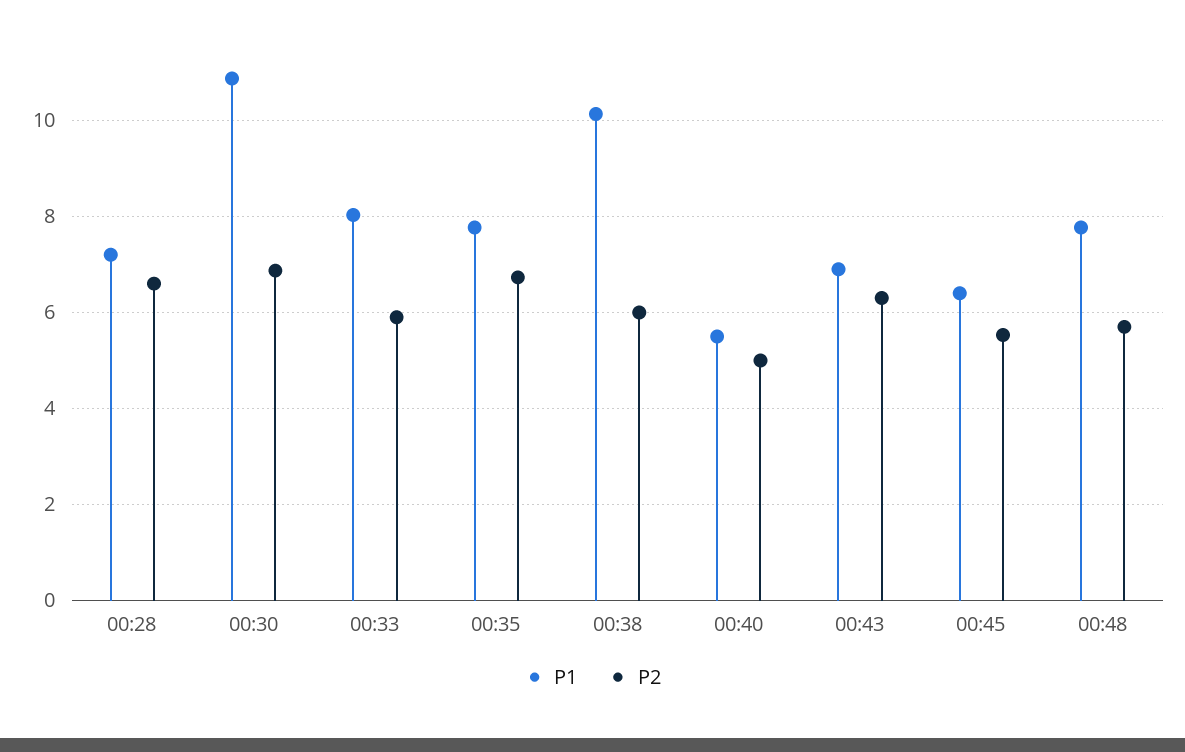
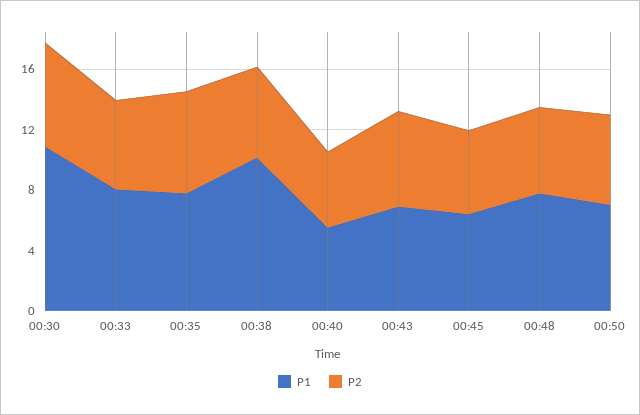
P1, 00:28: 7.2 -> none
P2, 00:28: 6.6 -> none
P1, 00:50: none -> 7
P2, 00:50: none -> 6

